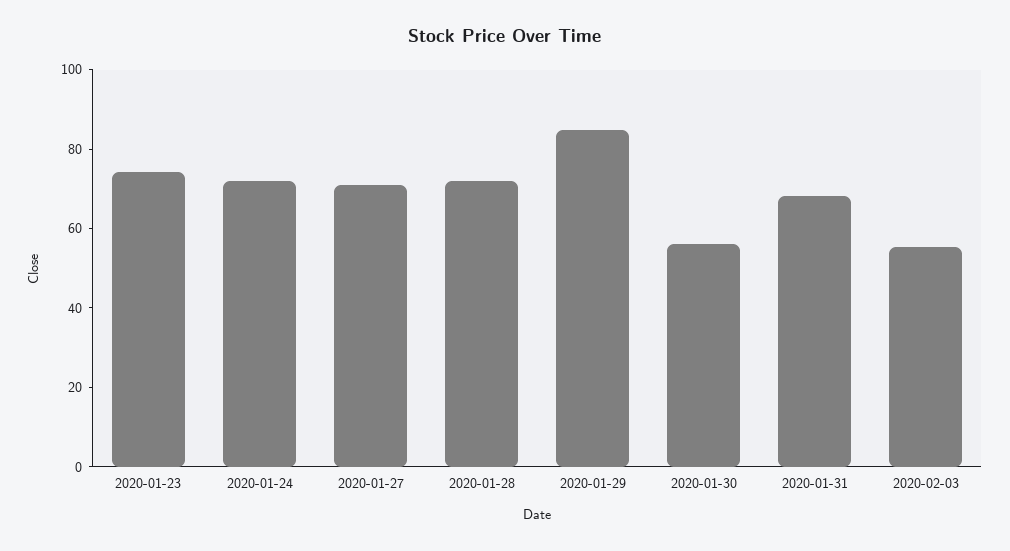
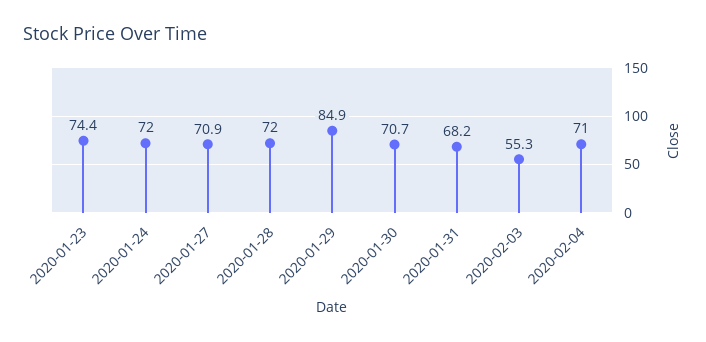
2020-01-30: 55 -> 70.7
2020-02-04: none -> 71

